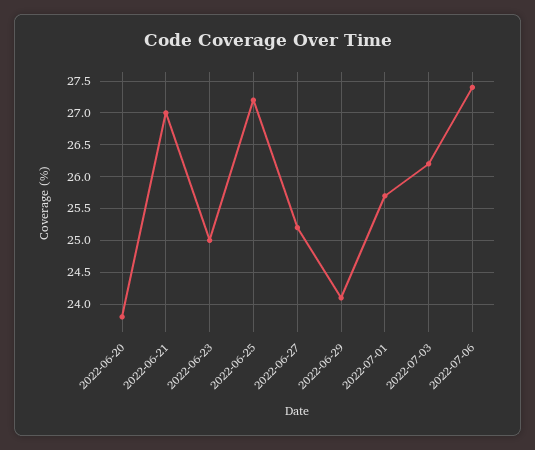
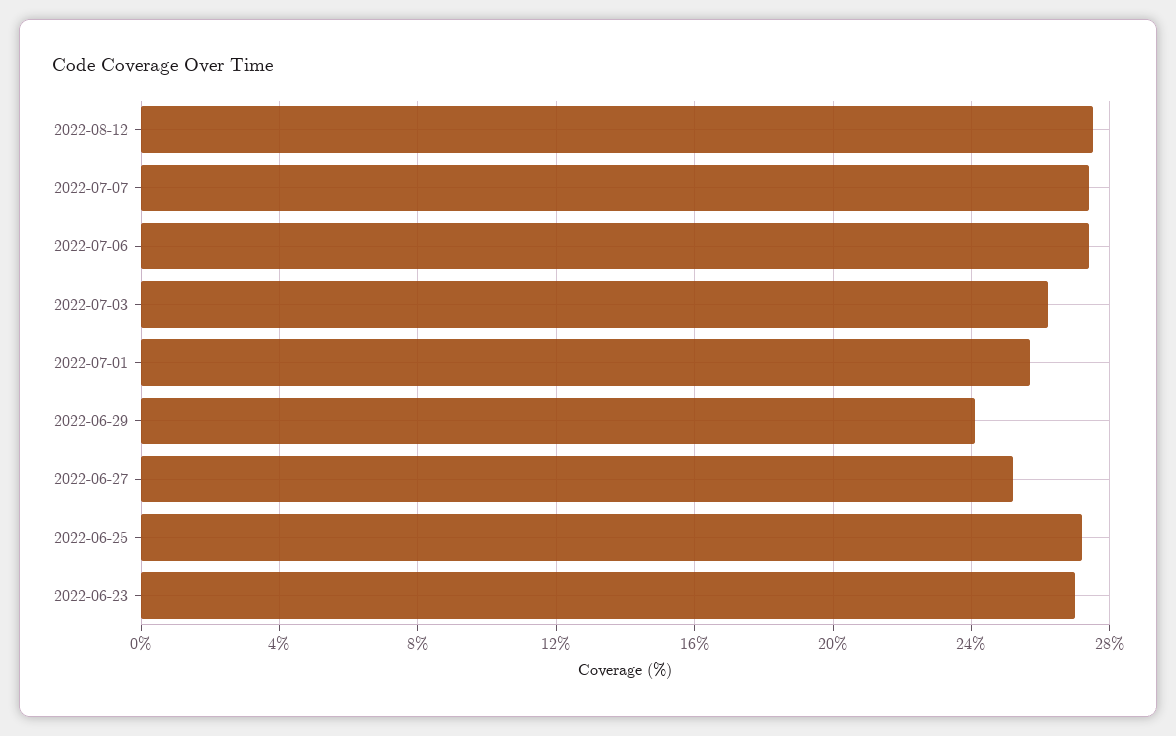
2022-06-20: 23.8 -> none
2022-06-21: 27 -> none
2022-06-23: 25 -> 27
2022-08-12: none -> 27.5
2022-07-07: none -> 27.5

